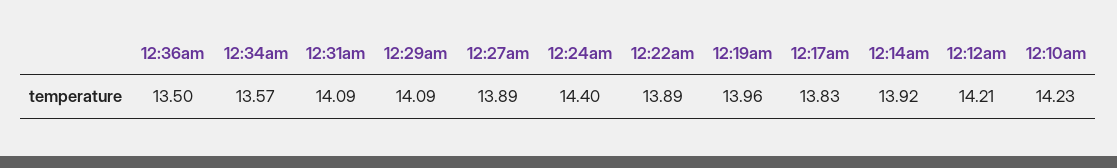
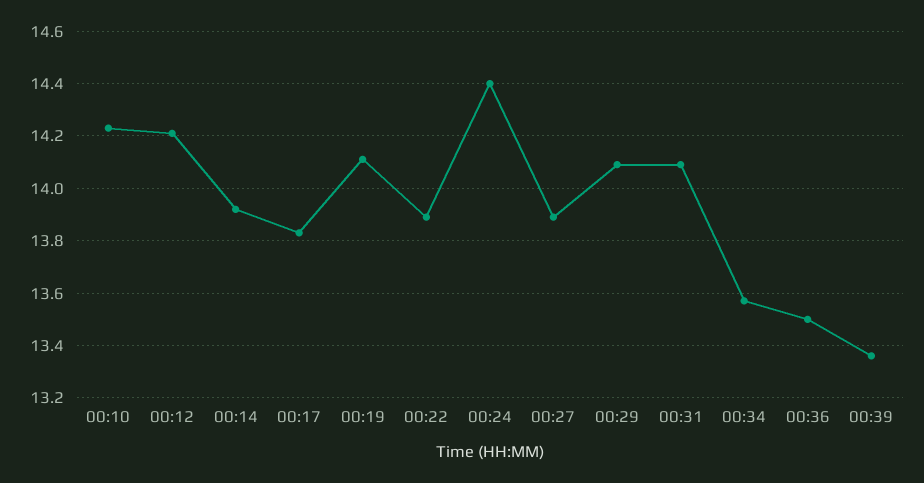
12:19am: 13.96 -> 14.1
00:39: none -> 13.35

